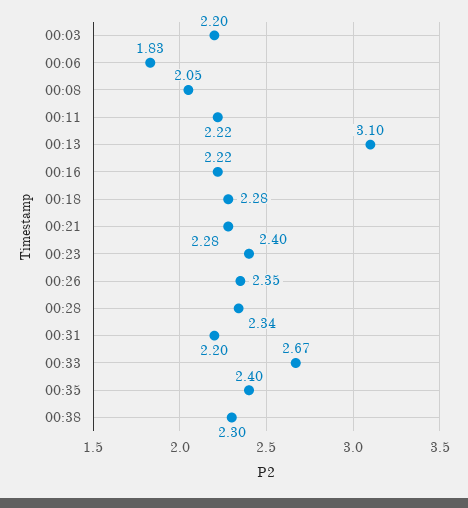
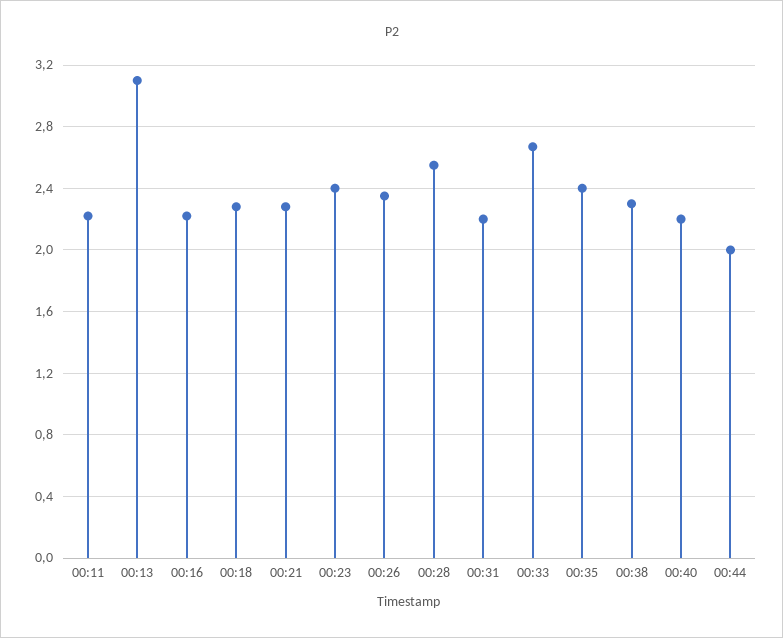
00:03: 2.2 -> none
00:06: 1.83 -> none
00:08: 2.05 -> none
00:28: 2.34 -> 2.55
00:40: none -> 2.2
00:44: none -> 2

